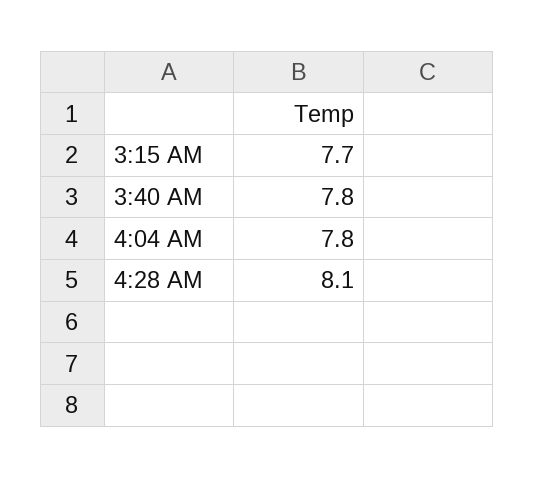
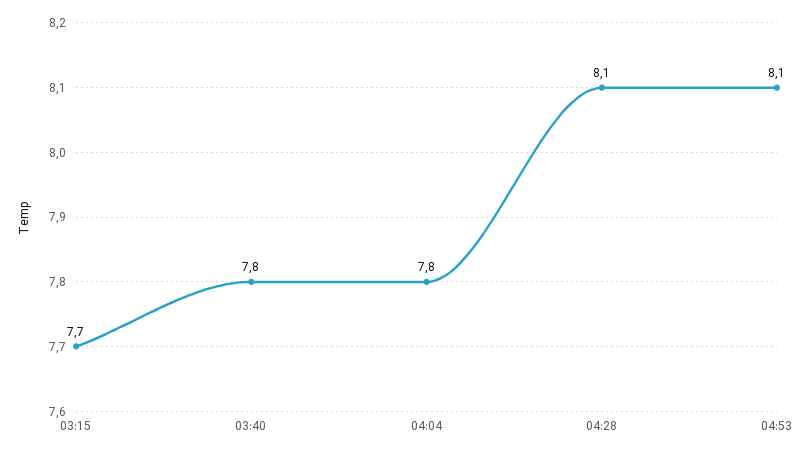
04:53: none -> 8.1

